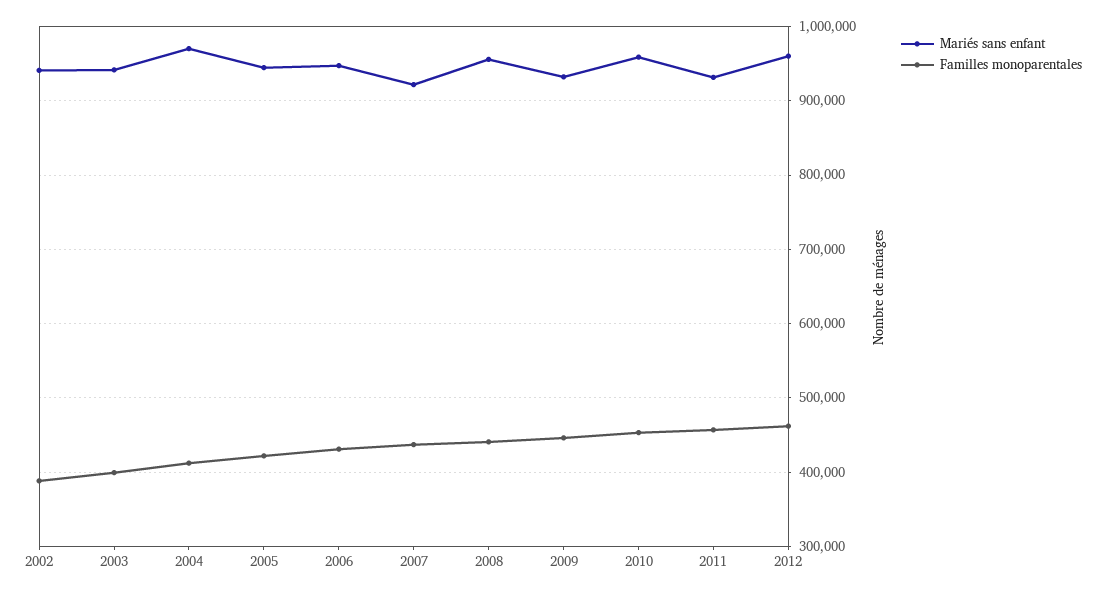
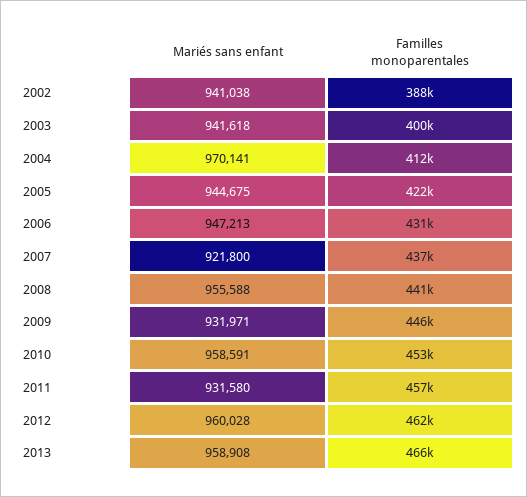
Mariés sans enfant, 2013: none -> 958908
Familles monoparentales, 2013: none -> 466000

